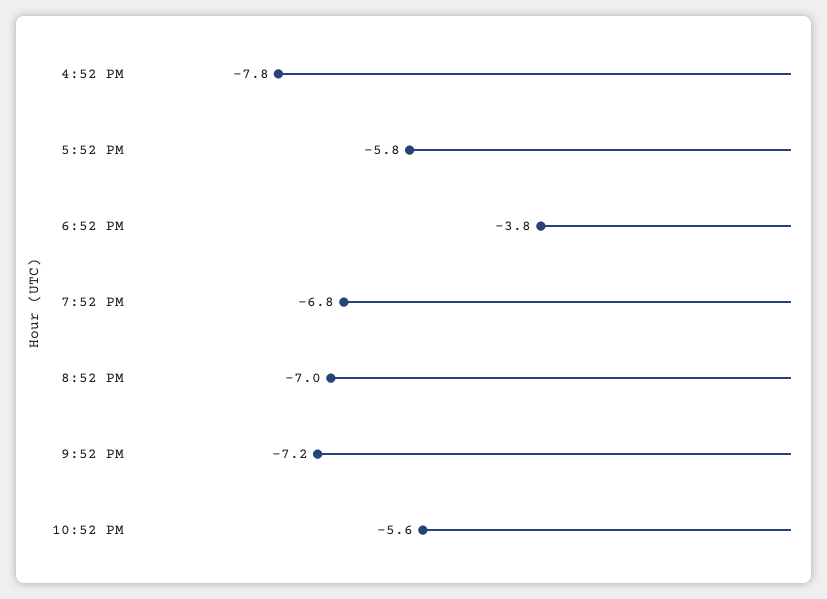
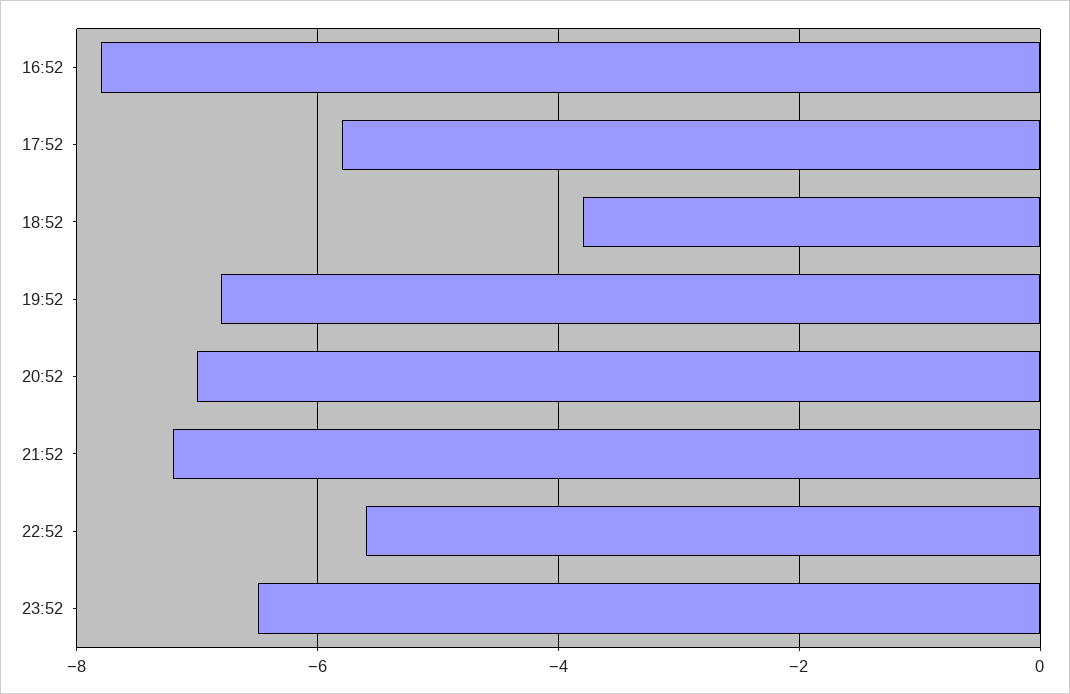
23:52: none -> -6.5

